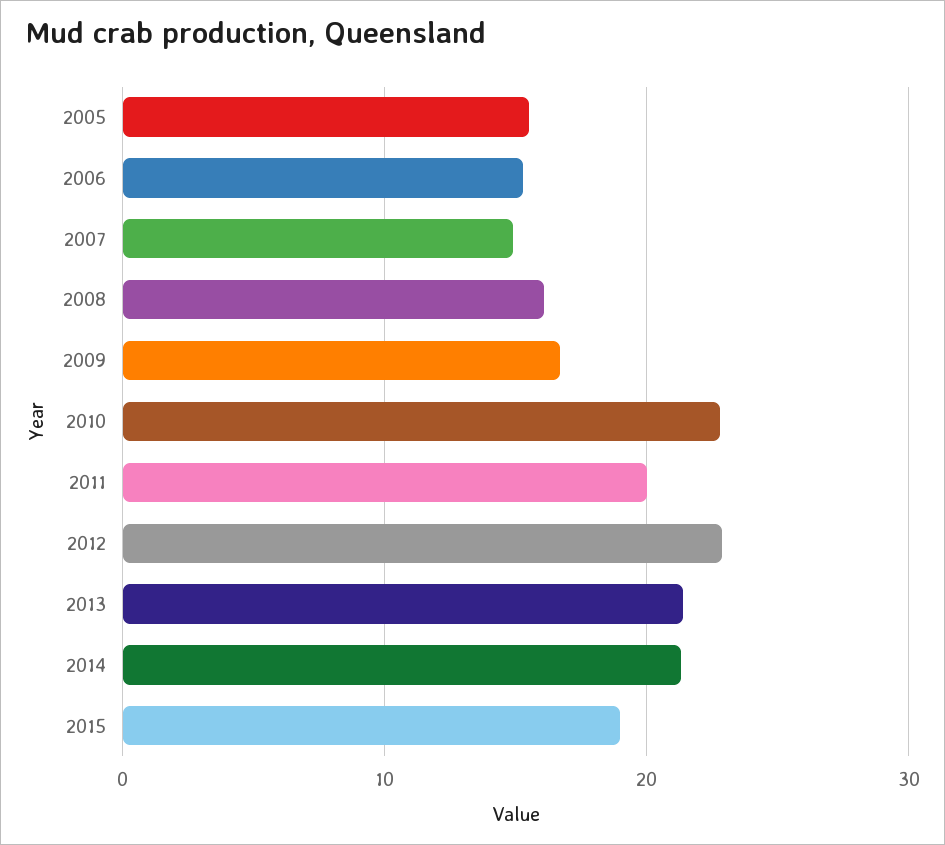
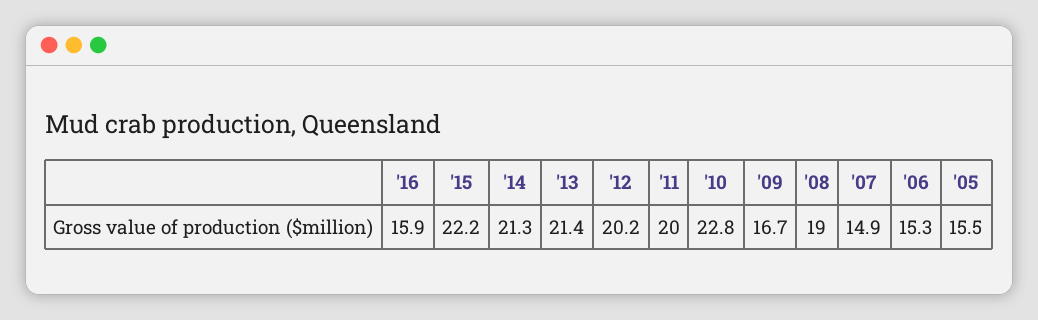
2008: 16 -> 19
2012: 23 -> 20.2
2015: 19 -> 22.2
'16: none -> 15.9

